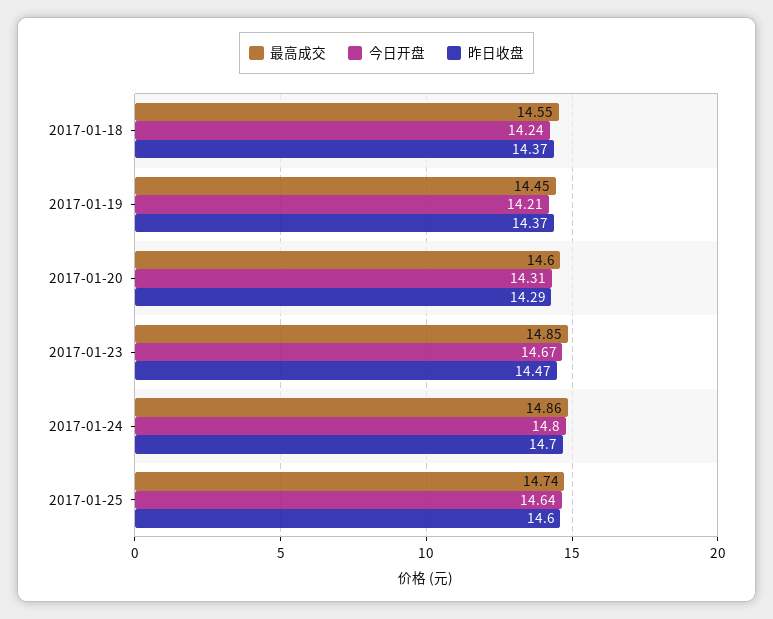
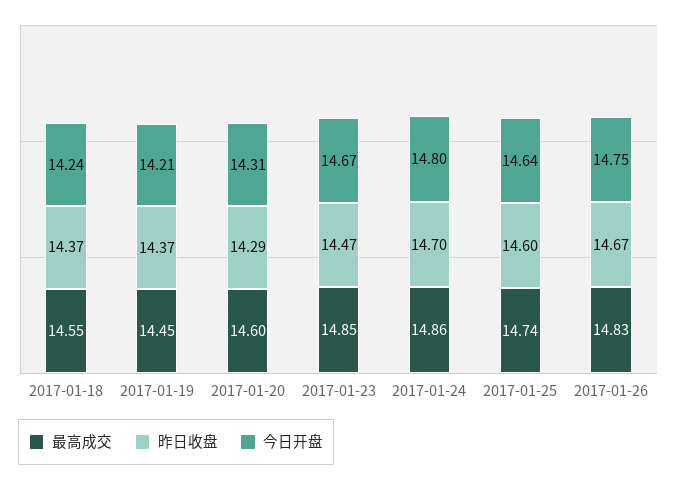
最高成交, 2017-01-26: none -> 14.83
昨日收盘, 2017-01-26: none -> 14.67
今日开盘, 2017-01-26: none -> 14.75

